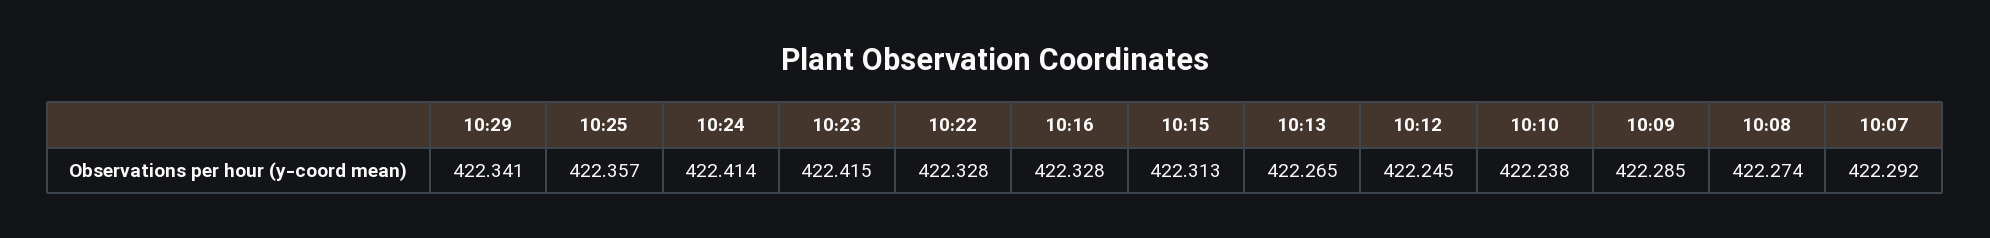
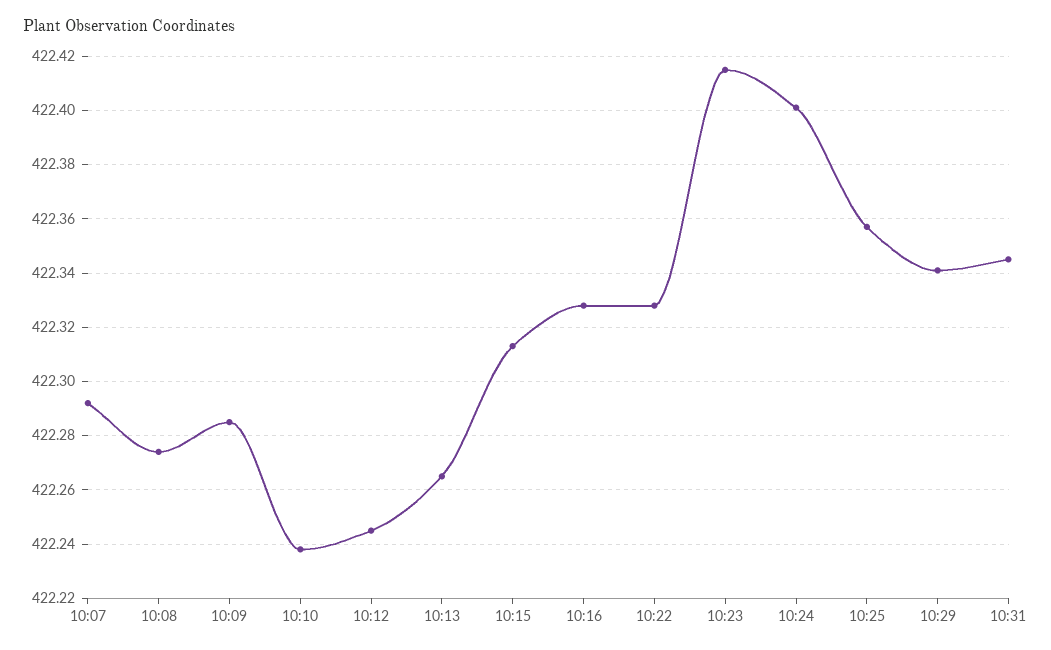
10:24: 422.414 -> 422.4
10:31: none -> 422.345

